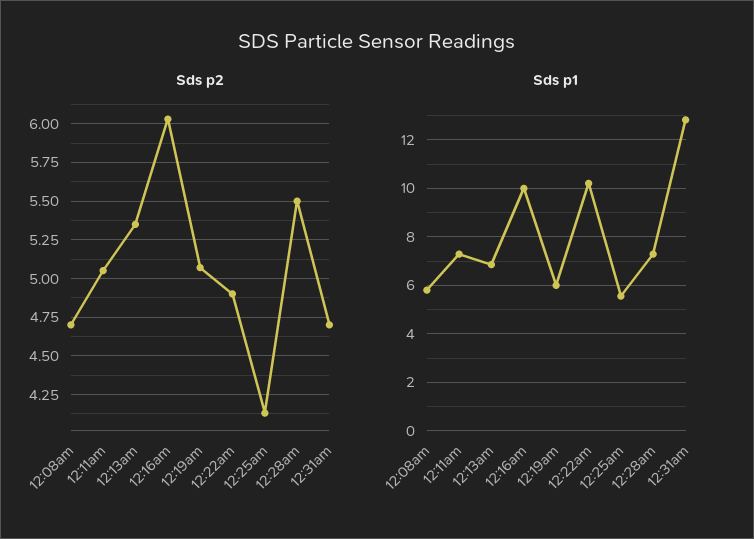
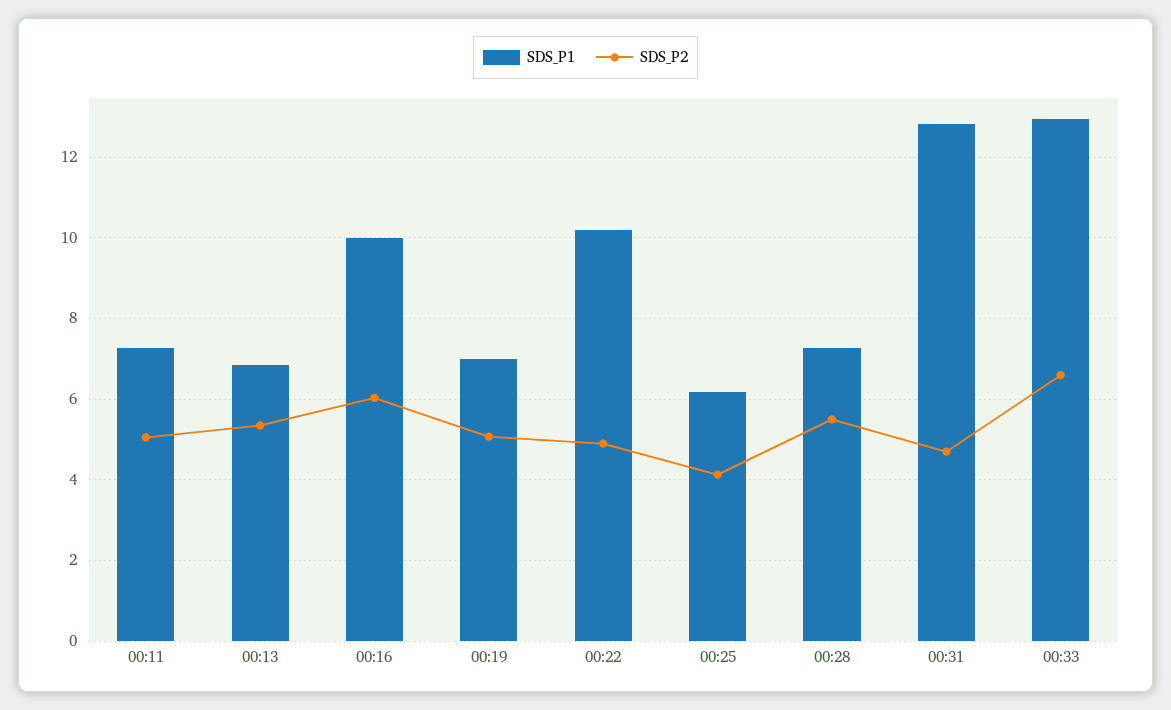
Sds p2, 12:08am: 4.7 -> none
Sds p1, 12:08am: 5.75 -> none
Sds p1, 12:19am: 6 -> 7
Sds p1, 12:25am: 5.5 -> 6.2
Sds p1, 00:33: none -> 13
Sds p2, 00:33: none -> 6.6

